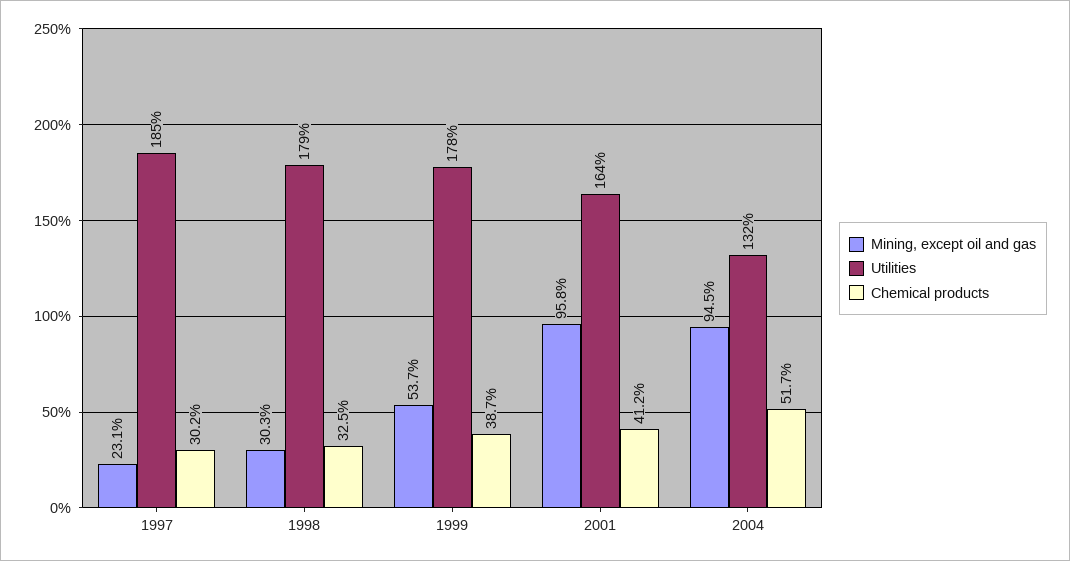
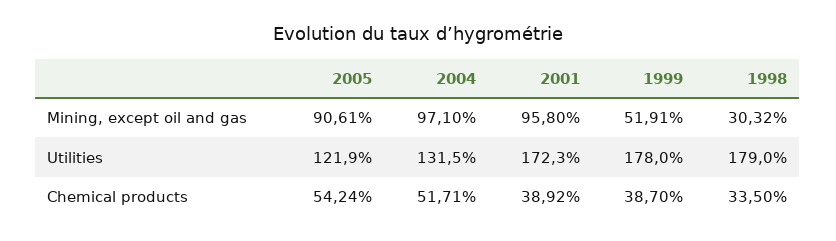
Mining, except oil and gas, 1997: 23.1 -> none
Utilities, 1997: 185 -> none
Chemical products, 1997: 30.2 -> none
Chemical products, 1998: 32.5 -> 33.5
Mining, except oil and gas, 1999: 53.7 -> 51.91
Utilities, 2001: 164 -> 172.3
Chemical products, 2001: 41.2 -> 38.92
Mining, except oil and gas, 2004: 94.5 -> 97.1
Mining, except oil and gas, 2005: none -> 90.61
Utilities, 2005: none -> 121.9
Chemical products, 2005: none -> 54.24

